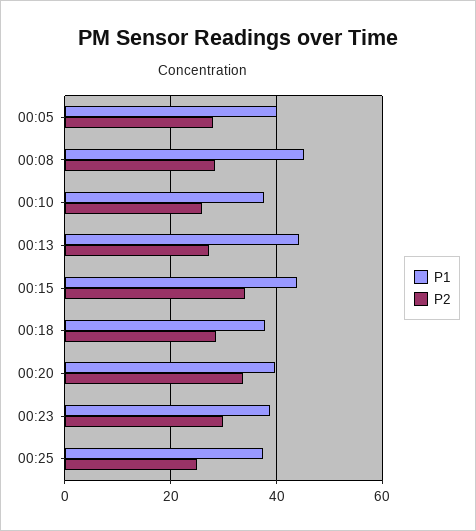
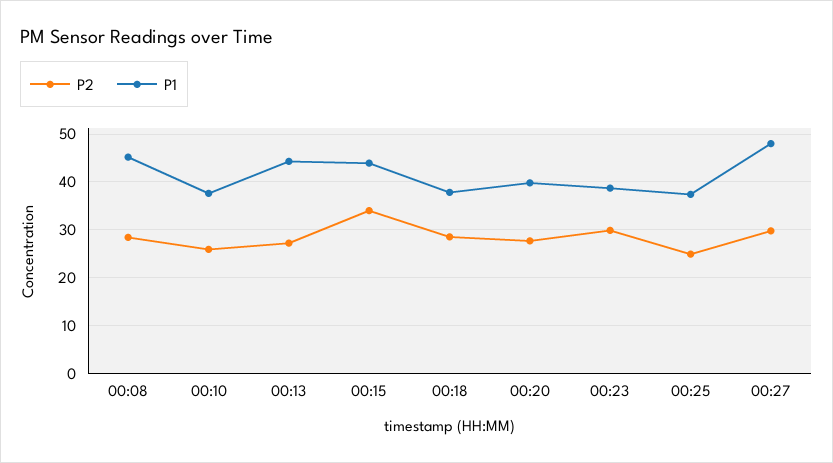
P1, 00:05: 40 -> none
P2, 00:05: 28 -> none
P2, 00:20: 34 -> 28
P2, 00:27: none -> 30
P1, 00:27: none -> 48

